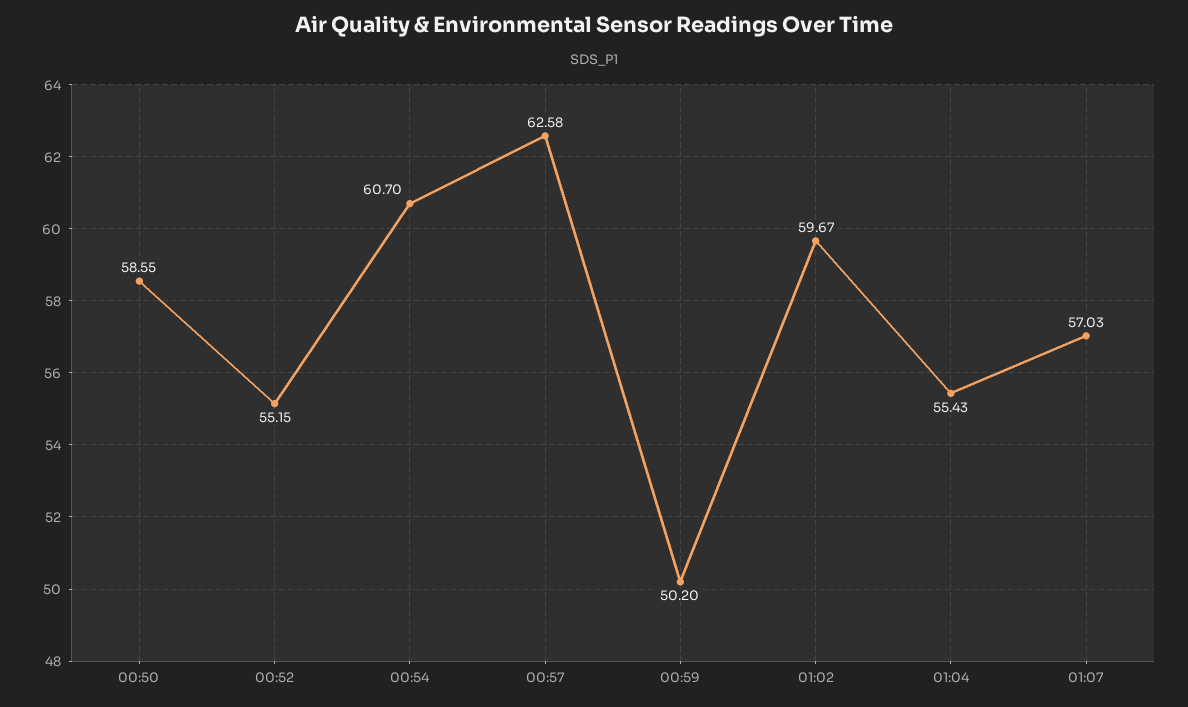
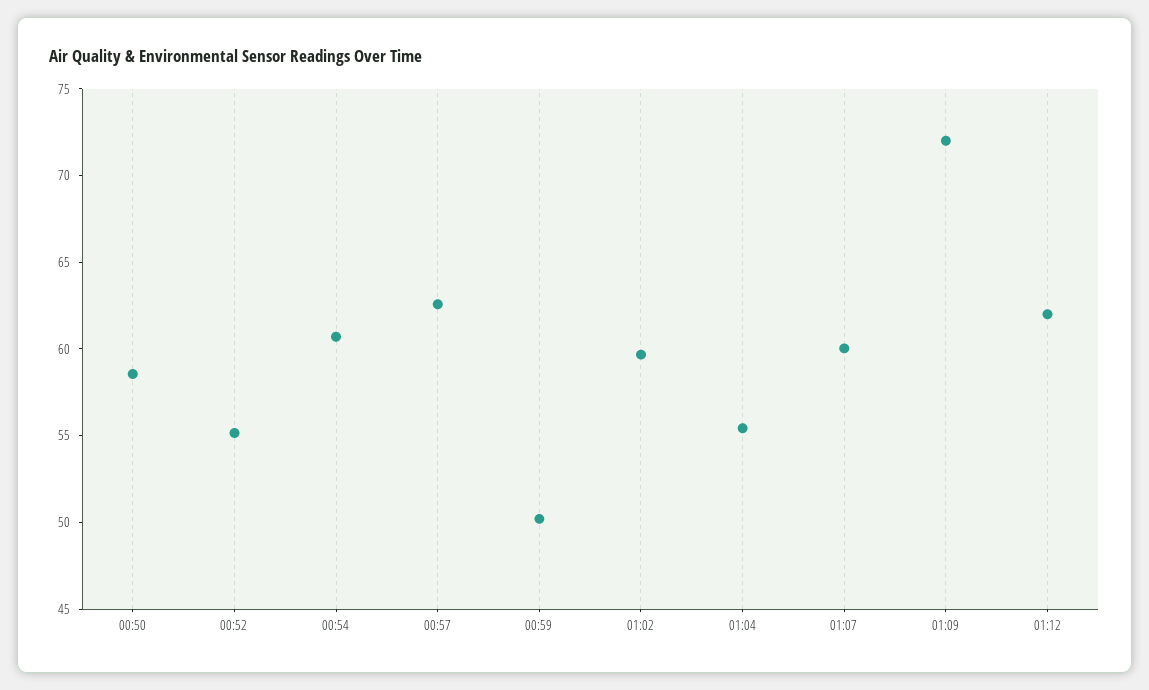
01:07: 57.03 -> 60
01:09: none -> 72
01:12: none -> 62

